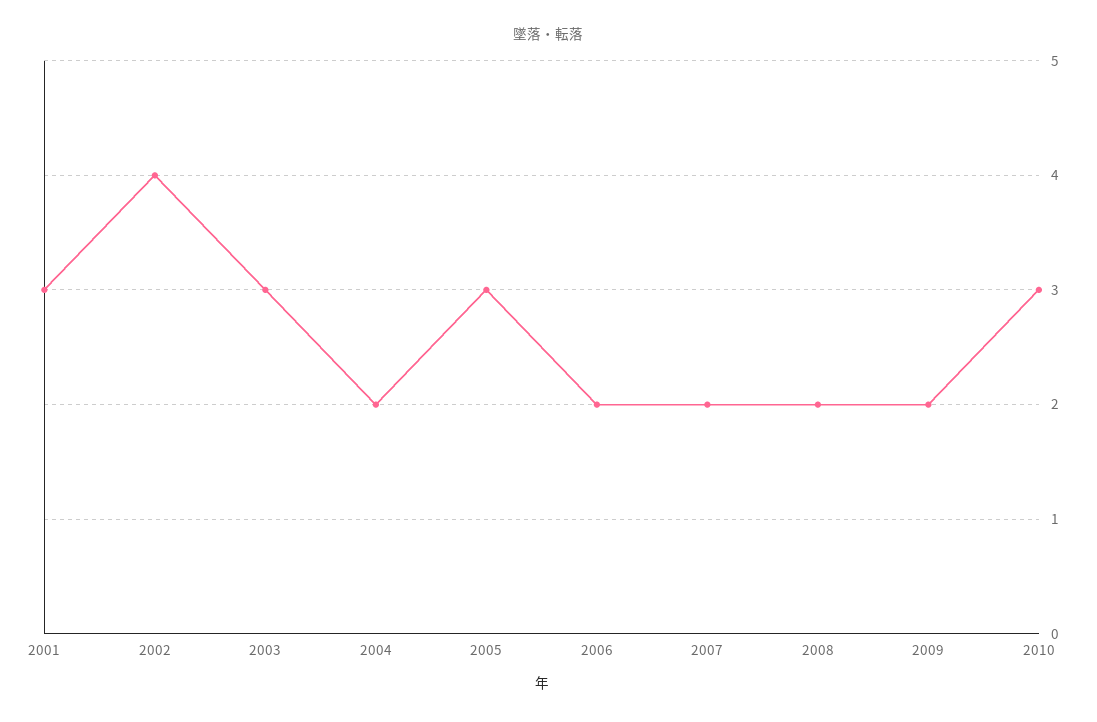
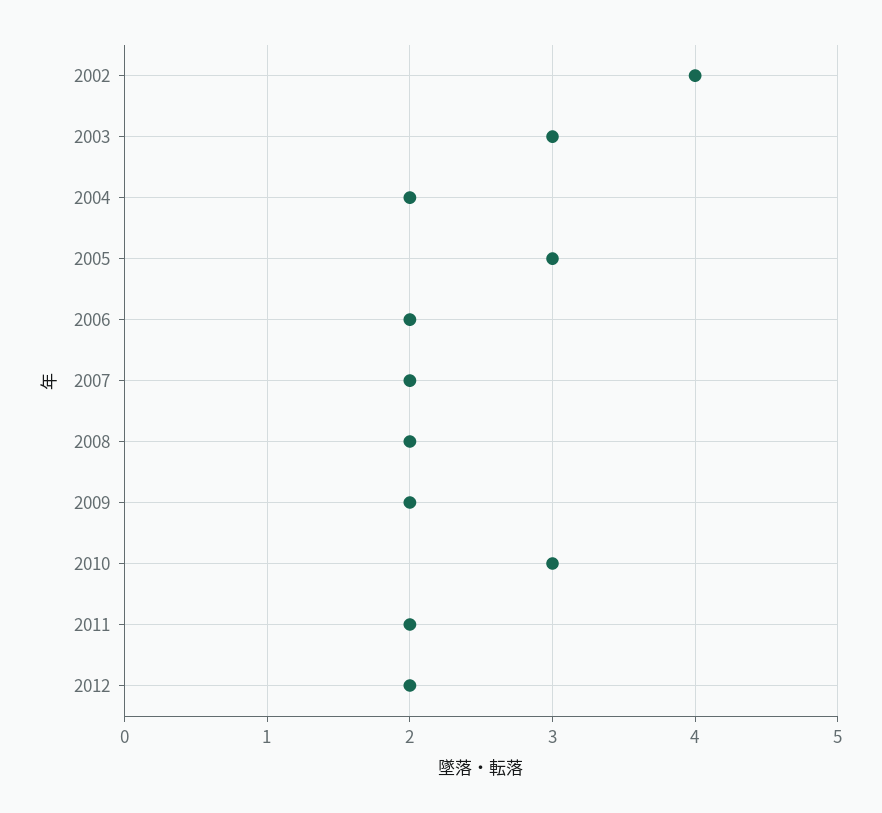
2001: 3 -> none
2011: none -> 2
2012: none -> 2

